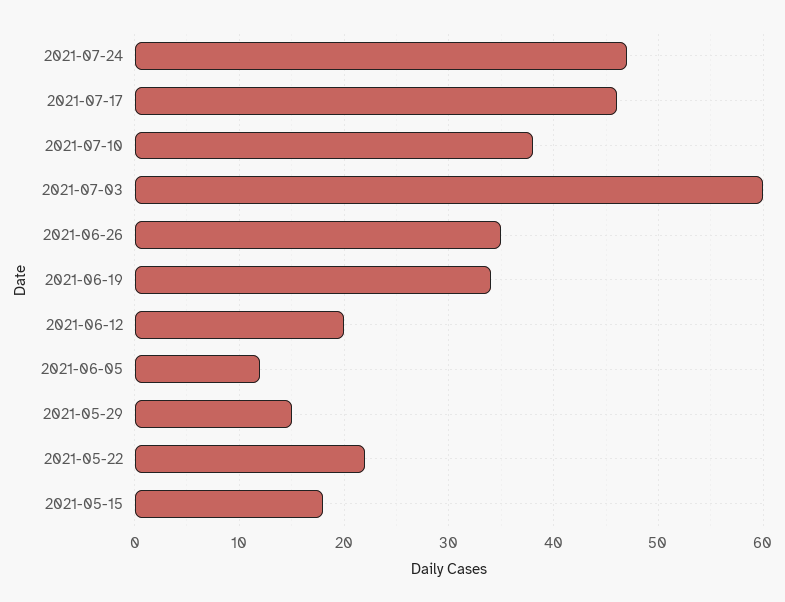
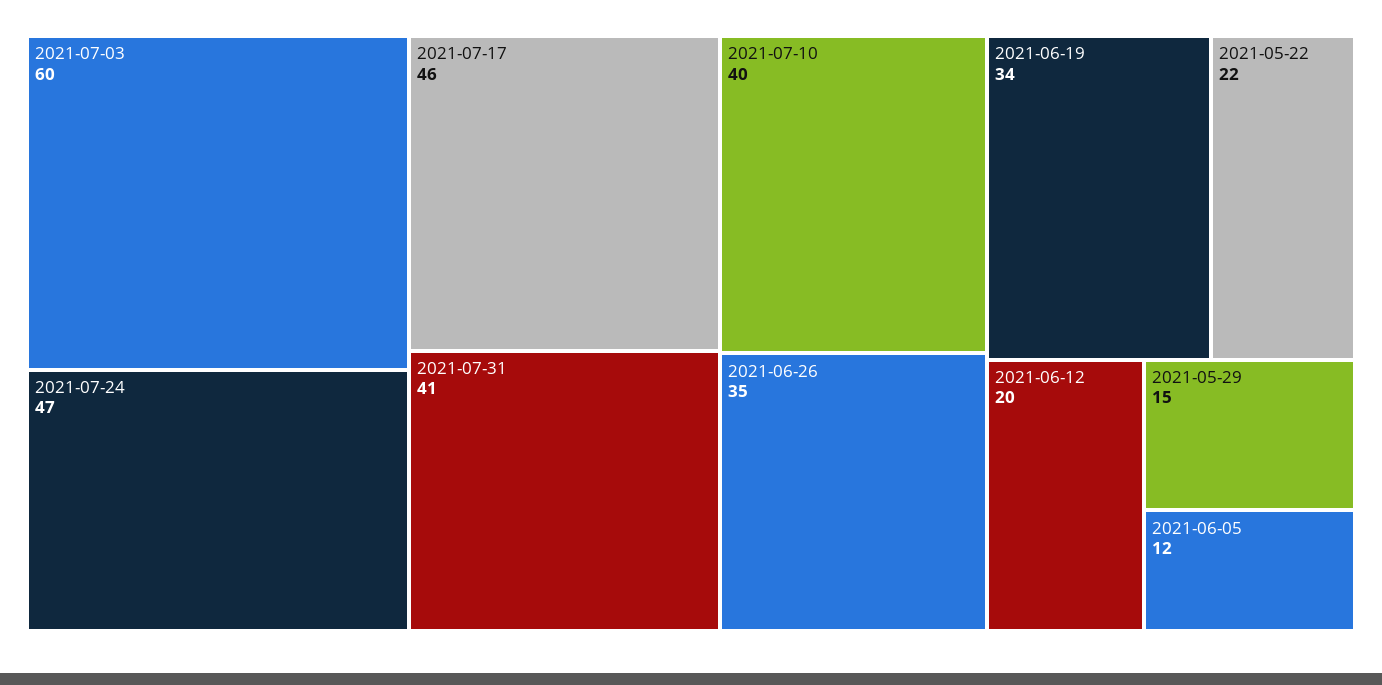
2021-07-10: 38 -> 40
2021-05-15: 18 -> none
2021-07-31: none -> 41

